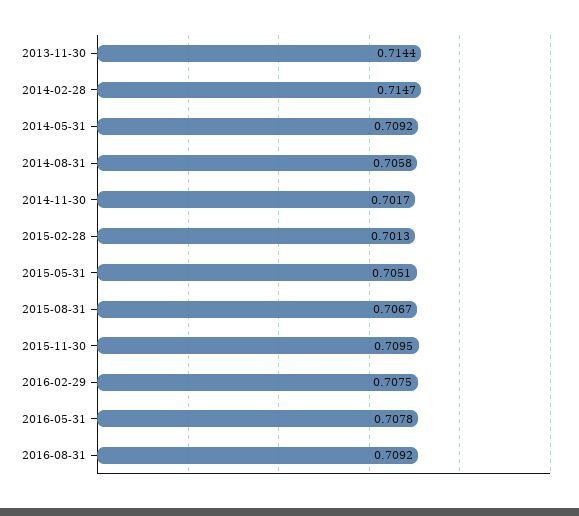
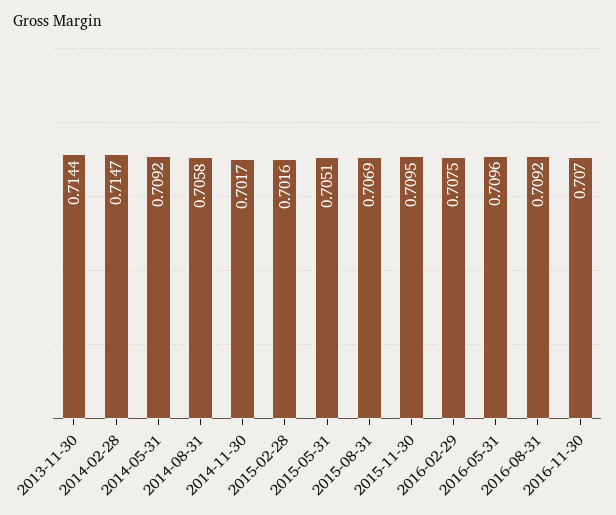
2015-02-28: 0.7013 -> 0.7016
2015-08-31: 0.7067 -> 0.7069
2016-05-31: 0.7078 -> 0.7096
2016-11-30: none -> 0.707

